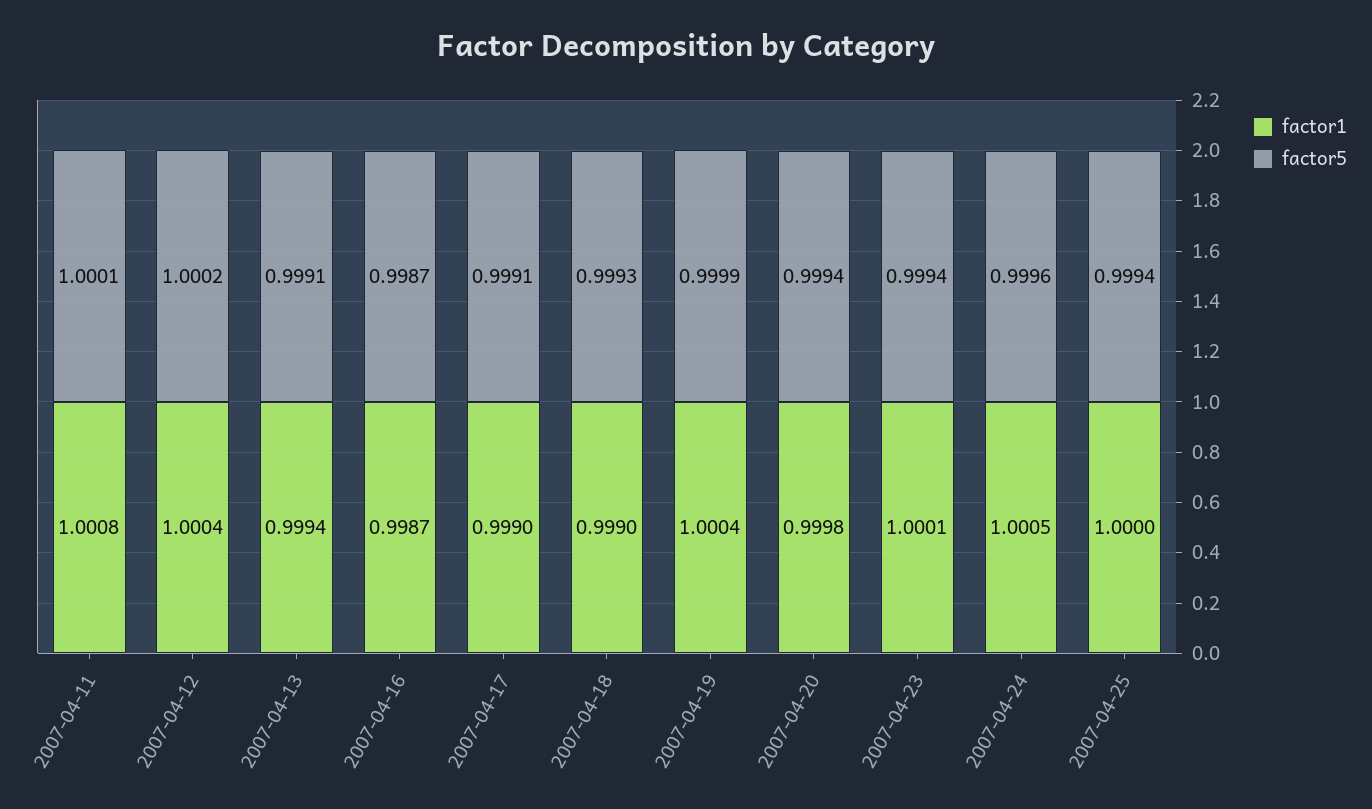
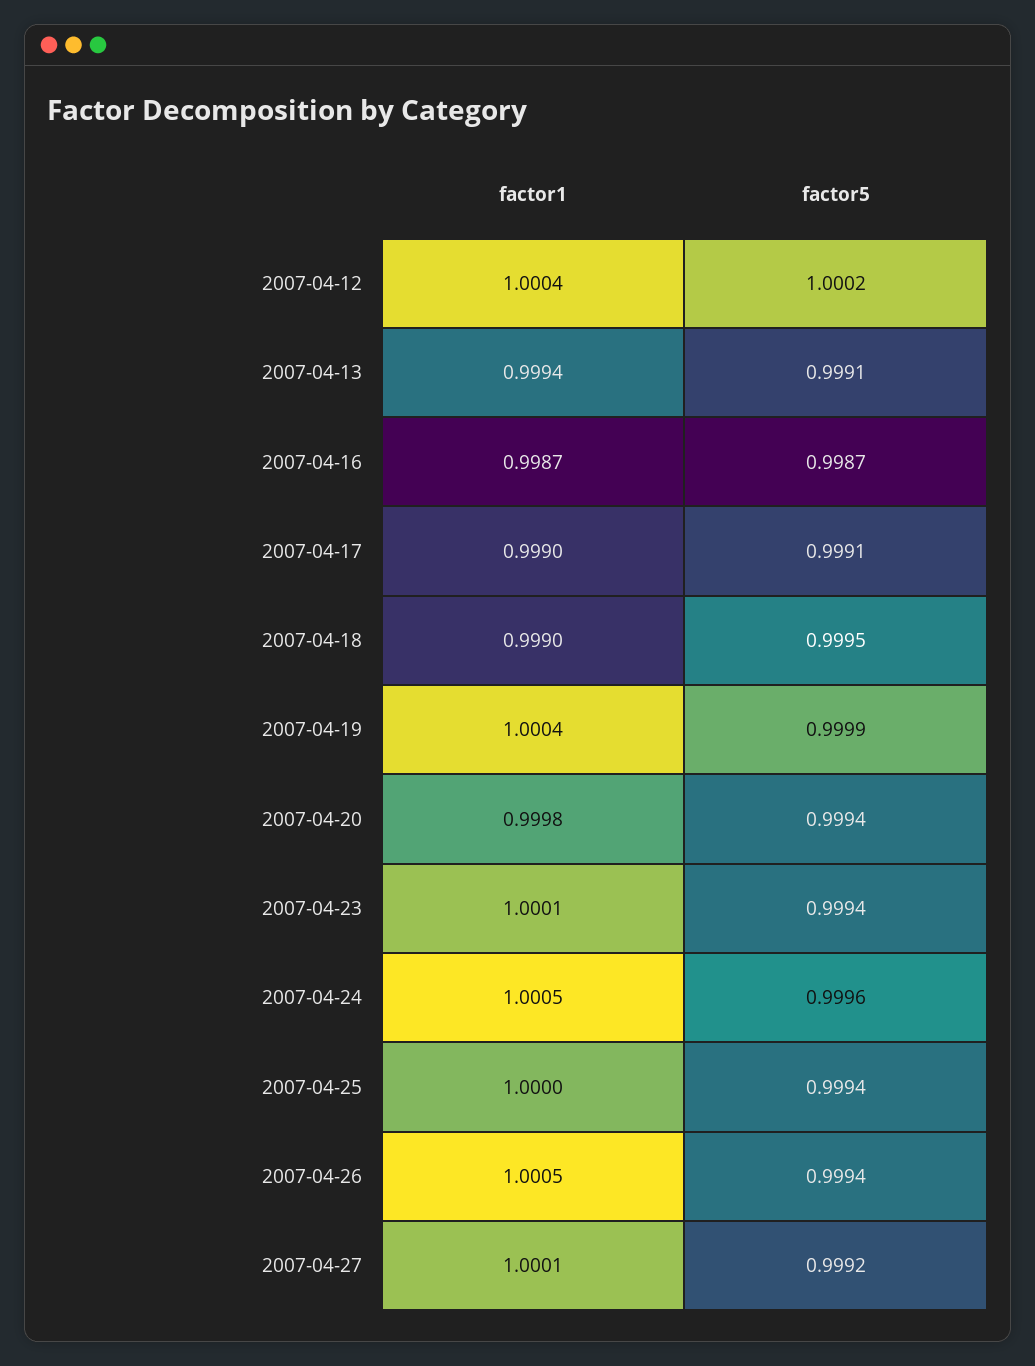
factor1, 2007-04-11: 1.0008 -> none
factor5, 2007-04-11: 1.0001 -> none
factor5, 2007-04-18: 0.9993 -> 0.9995
factor1, 2007-04-26: none -> 1.0005
factor5, 2007-04-26: none -> 0.9994
factor1, 2007-04-27: none -> 1.0001
factor5, 2007-04-27: none -> 0.9992

